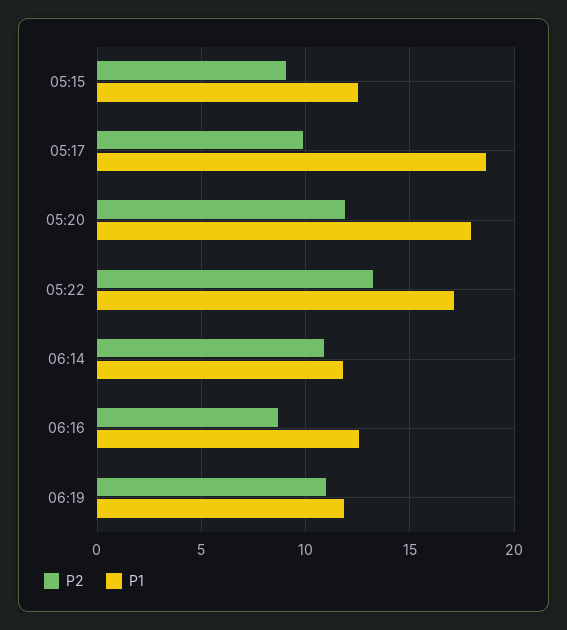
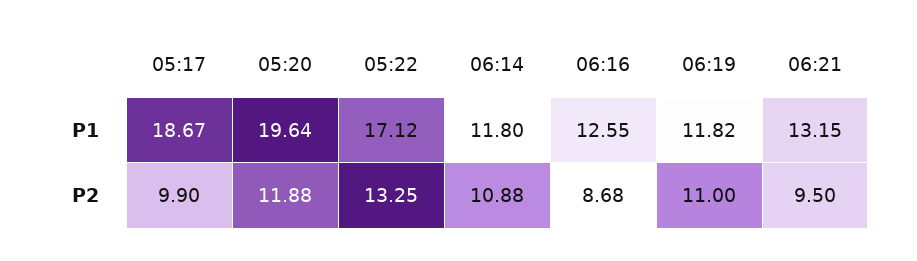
P2, 05:15: 9 -> none
P1, 05:15: 12.5 -> none
P1, 05:20: 18 -> 19.64
P1, 06:21: none -> 13.15
P2, 06:21: none -> 9.5

